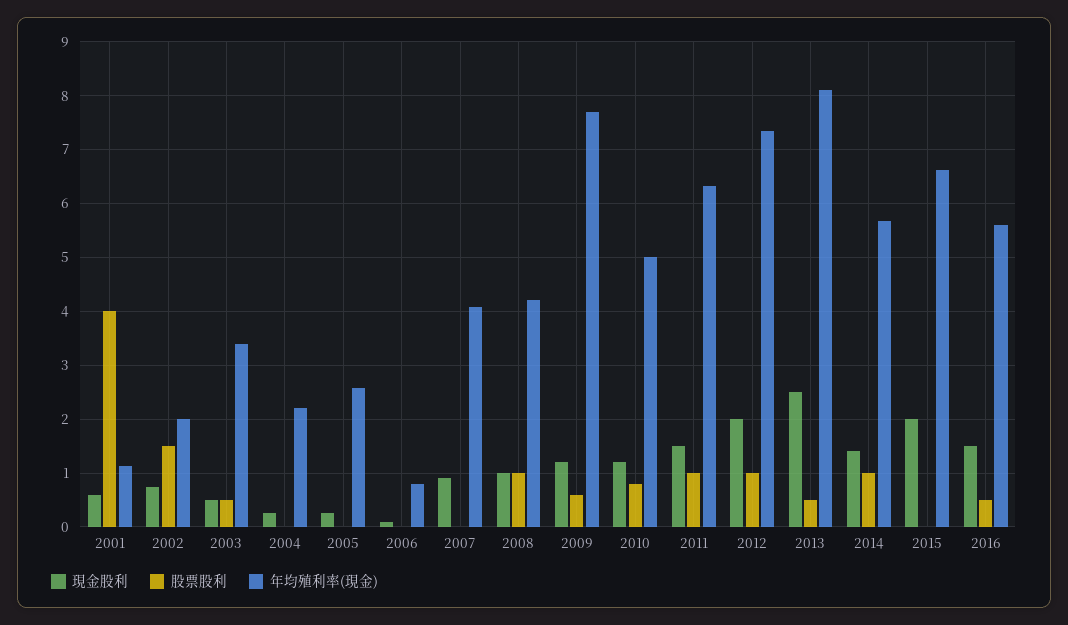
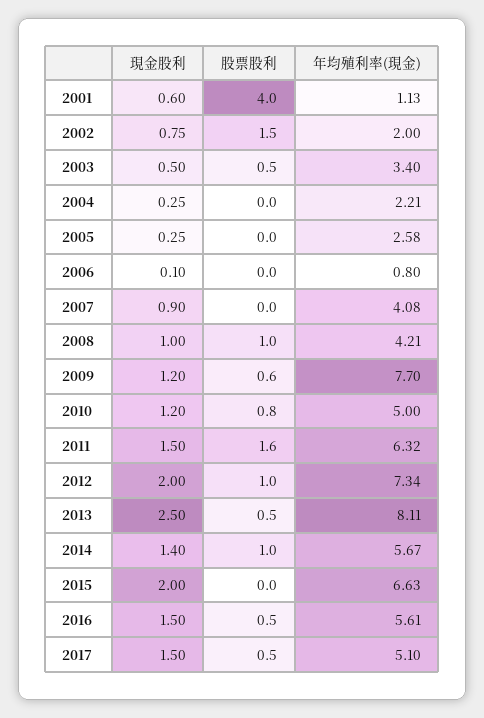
股票股利, 2011: 1 -> 1.6
現金股利, 2017: none -> 1.5
股票股利, 2017: none -> 0.5
年均殖利率(現金), 2017: none -> 5.1

